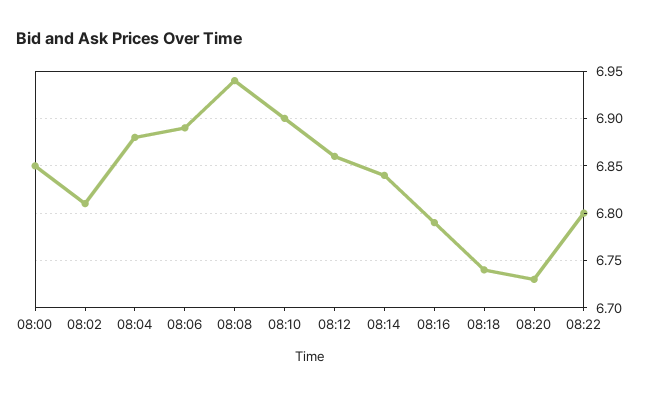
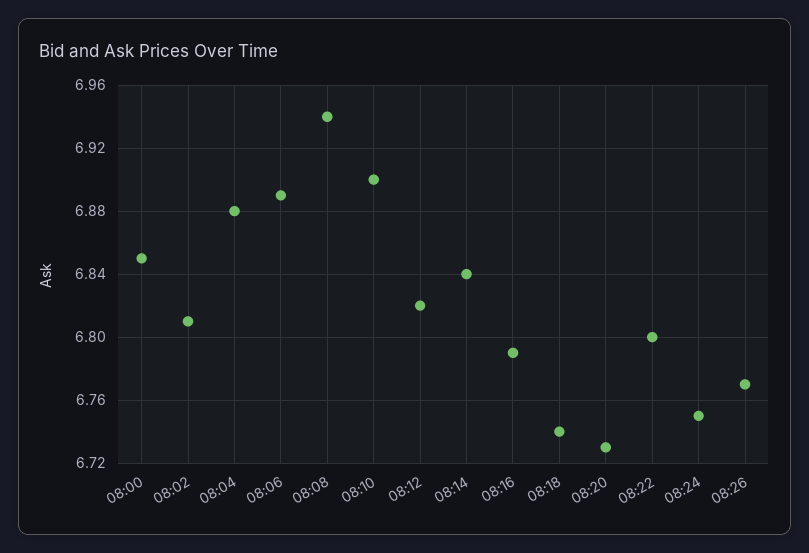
08:12: 6.86 -> 6.82
08:24: none -> 6.75
08:26: none -> 6.77

